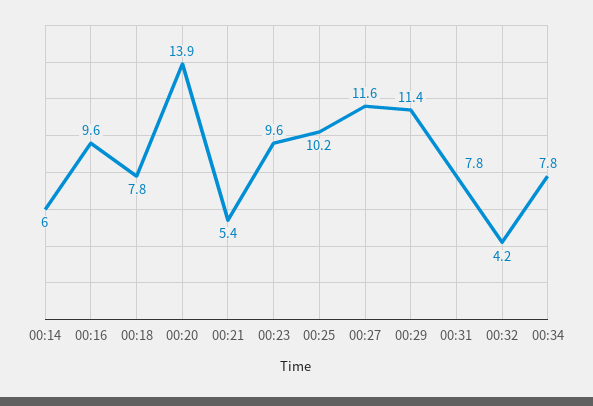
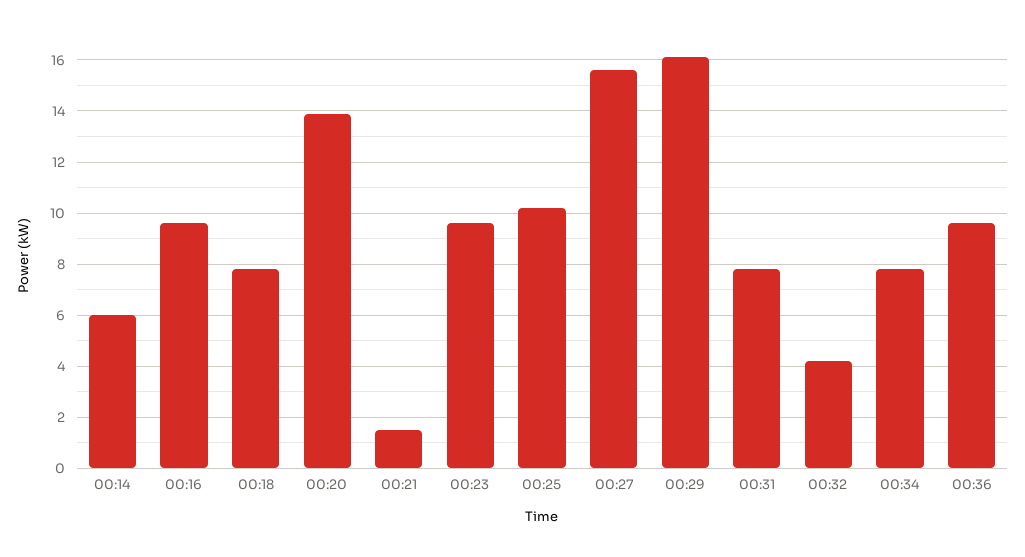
00:21: 5.4 -> 1.5
00:27: 11.6 -> 15.5
00:29: 11.4 -> 16
00:36: none -> 9.5

